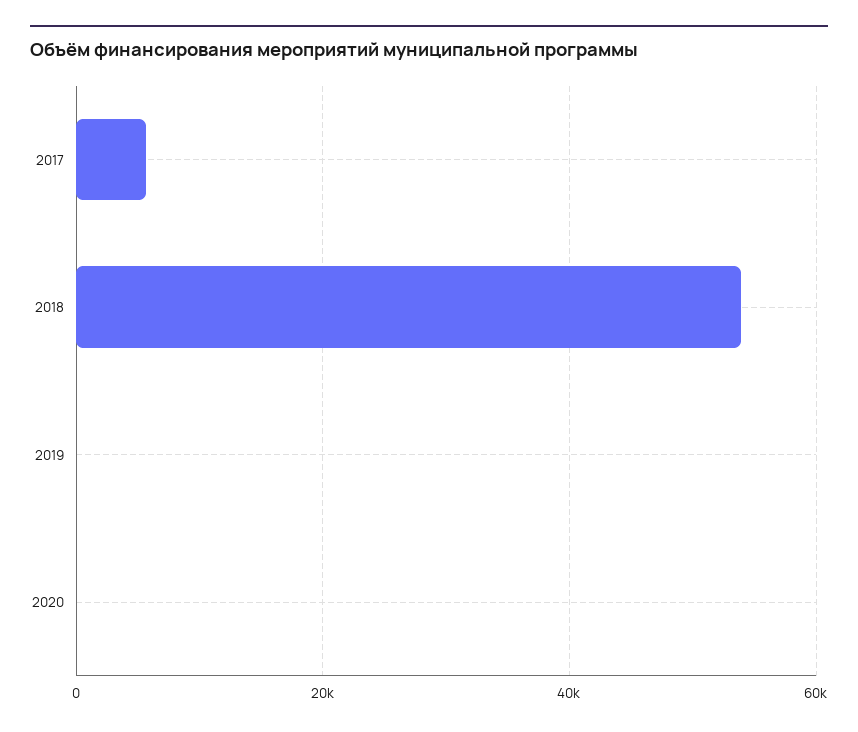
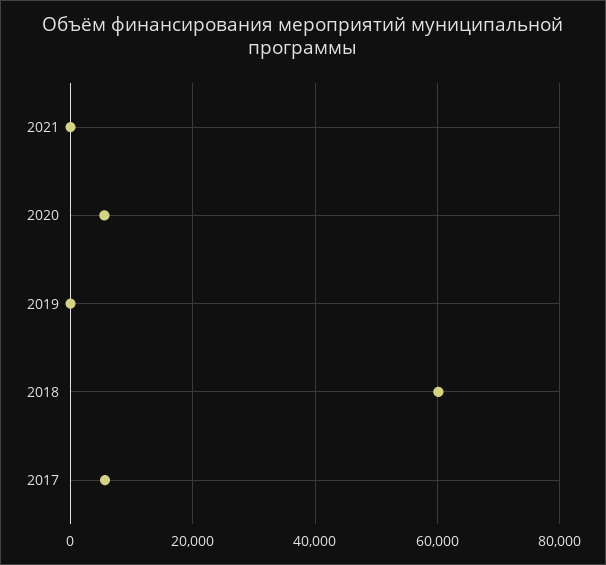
2018: 54000 -> 60000
2020: 0 -> 6000
2021: none -> 0

